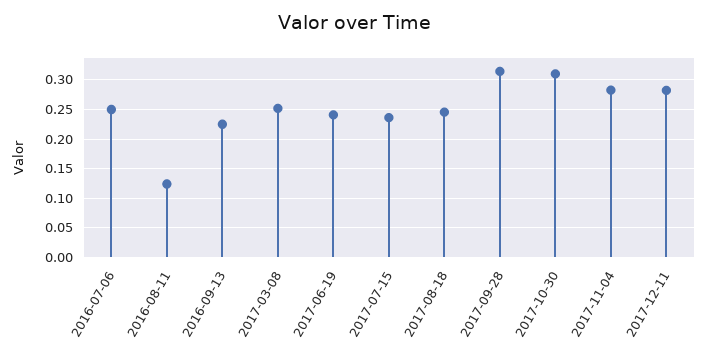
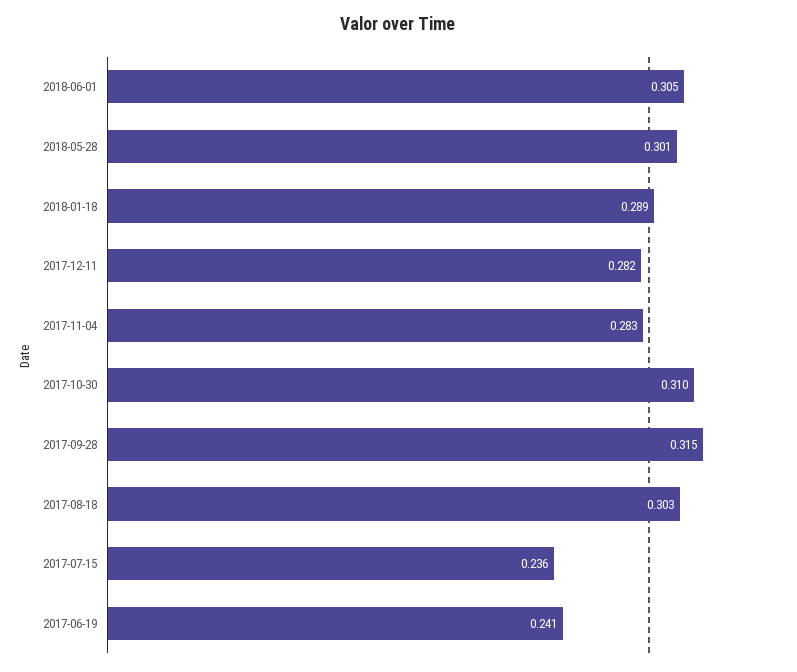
2016-07-06: 0.25 -> none
2016-08-11: 0.125 -> none
2016-09-13: 0.225 -> none
2017-03-08: 0.25 -> none
2017-08-18: 0.25 -> 0.303
2018-06-01: none -> 0.305
2018-05-28: none -> 0.301
2018-01-18: none -> 0.289

